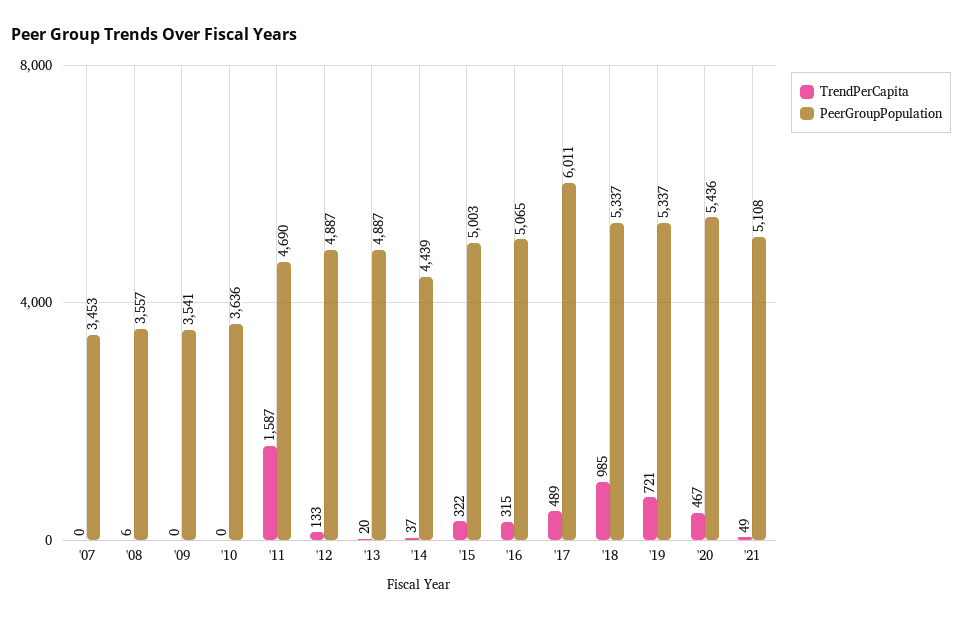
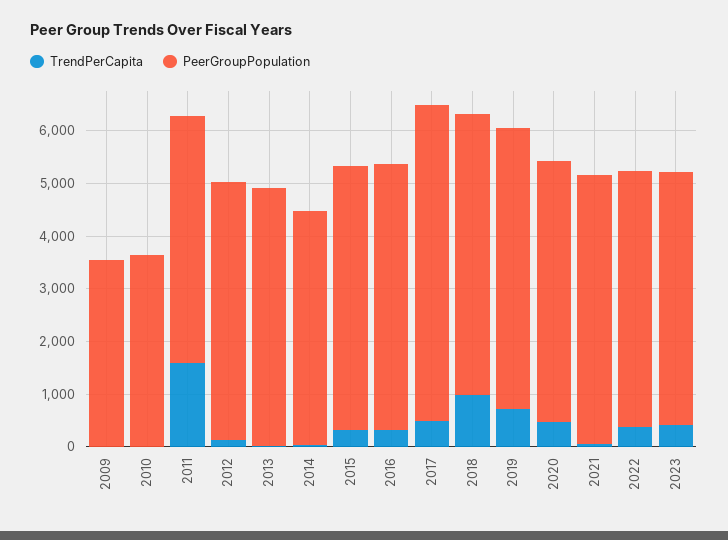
TrendPerCapita, '07: 0 -> none
PeerGroupPopulation, '07: 3453 -> none
TrendPerCapita, '08: 6 -> none
PeerGroupPopulation, '08: 3557 -> none
PeerGroupPopulation, '20: 5436 -> 5000
TrendPerCapita, 2022: none -> 400
PeerGroupPopulation, 2022: none -> 4800
TrendPerCapita, 2023: none -> 400
PeerGroupPopulation, 2023: none -> 4800

